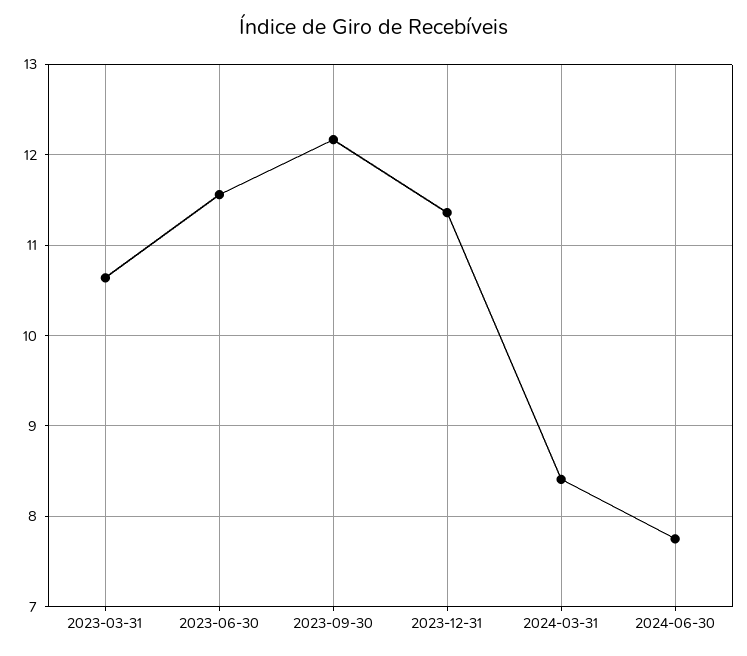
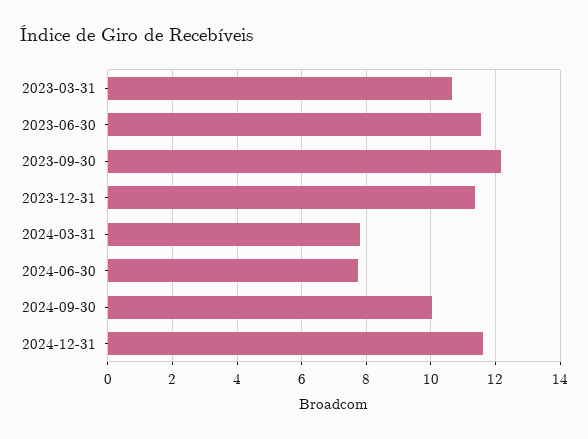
2024-03-31: 8.4 -> 7.8
2024-09-30: none -> 10
2024-12-31: none -> 11.6

